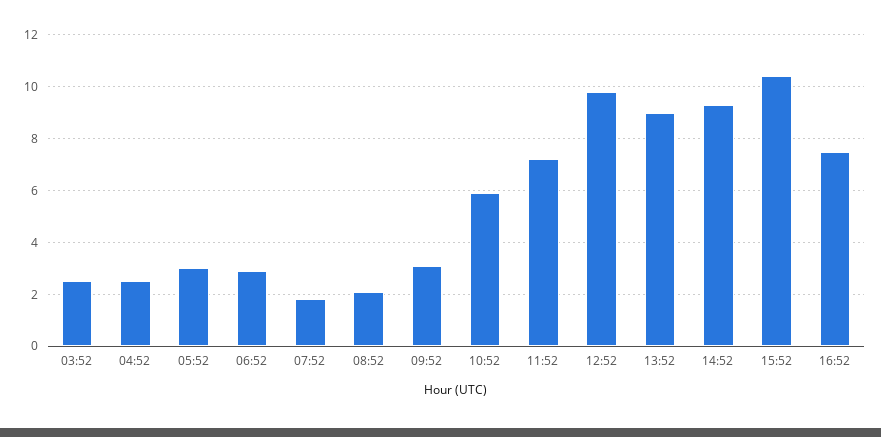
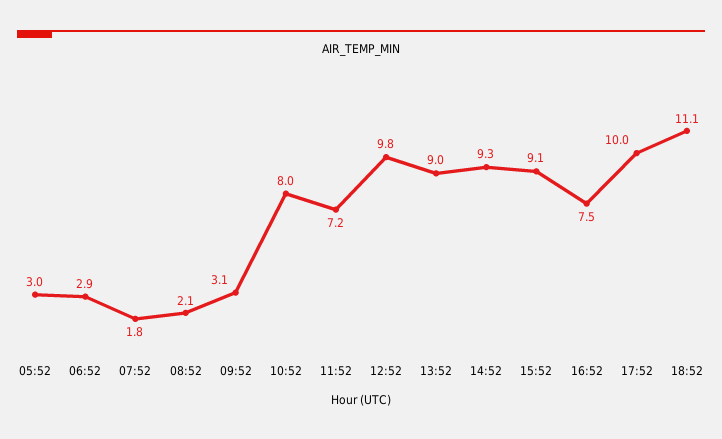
03:52: 2.5 -> none
04:52: 2.5 -> none
10:52: 6 -> 8
15:52: 10.5 -> 9.1
17:52: none -> 10
18:52: none -> 11.1

